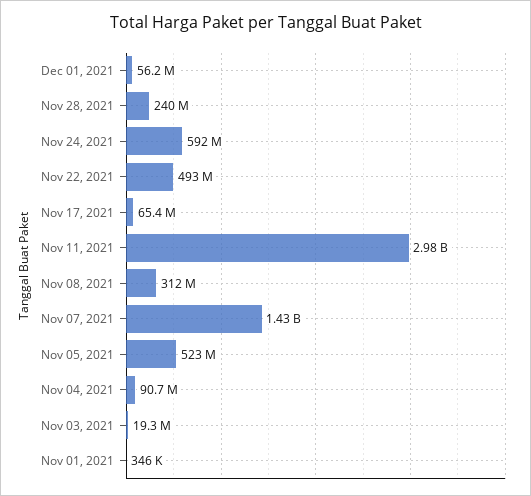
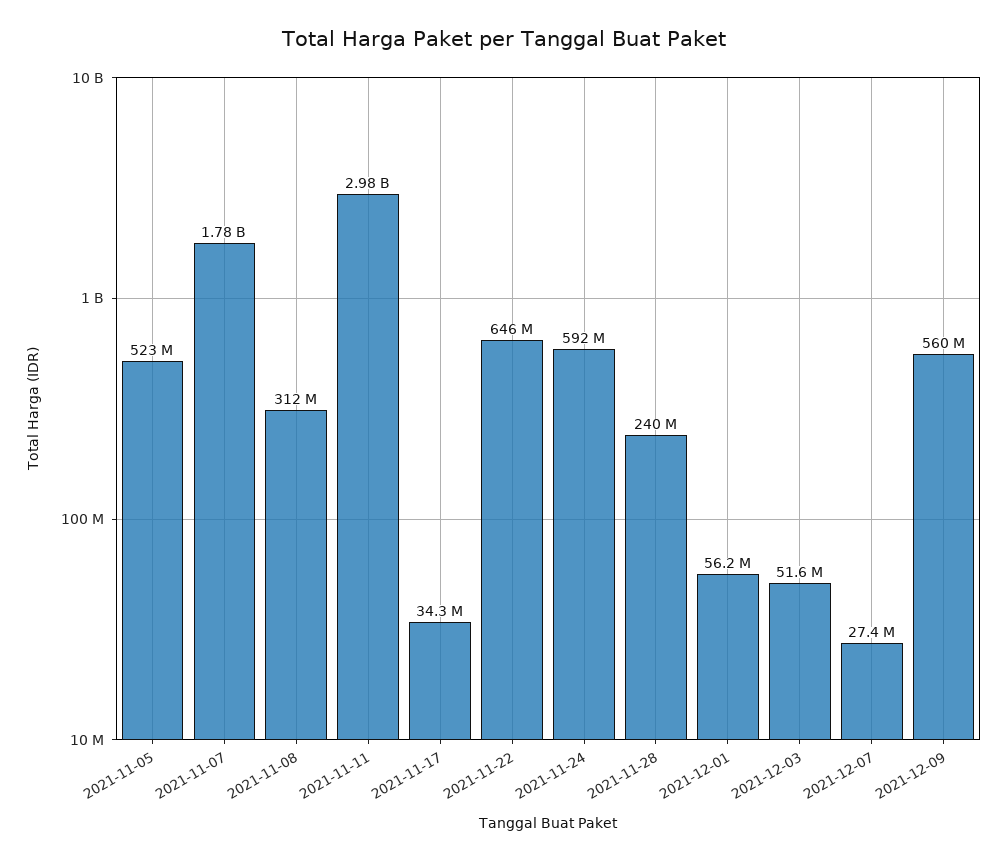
Nov 22, 2021: 493000000 -> 646000000
Nov 17, 2021: 65400000 -> 34300000
Nov 07, 2021: 1430000000 -> 1780000000
Nov 04, 2021: 90700000 -> none
Nov 03, 2021: 19300000 -> none
Nov 01, 2021: 346000 -> none
2021-12-03: none -> 51600000
2021-12-07: none -> 27400000
2021-12-09: none -> 560000000

